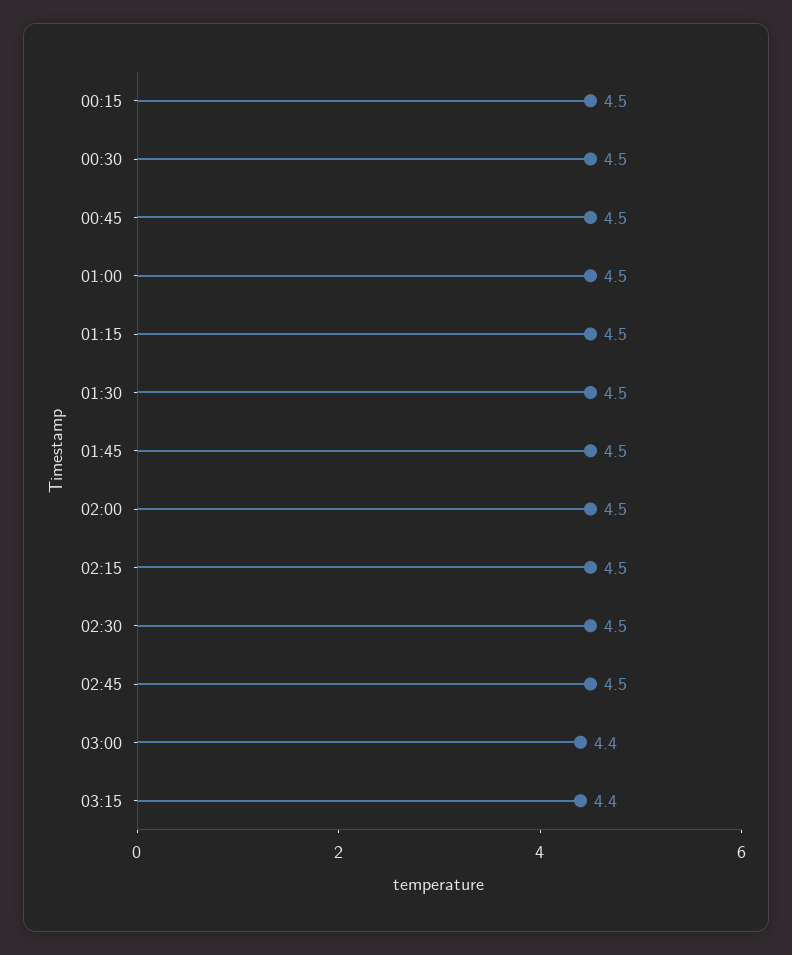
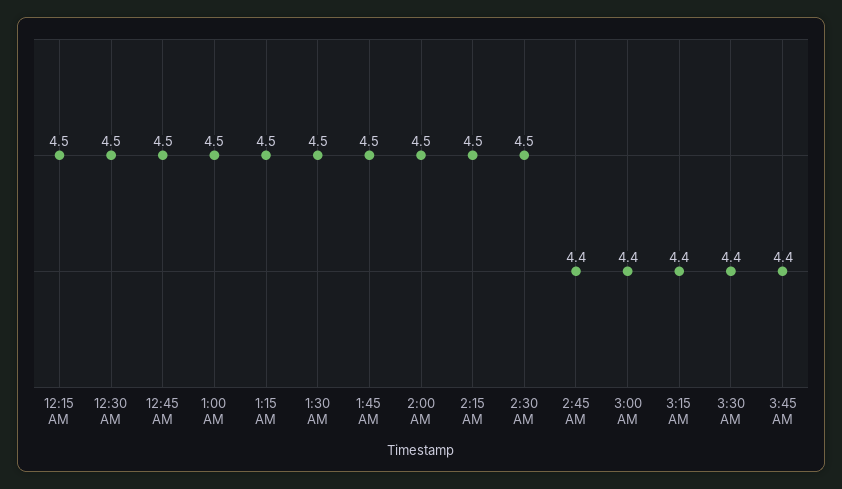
02:45: 4.5 -> 4.4
3:30 AM: none -> 4.4
3:45 AM: none -> 4.4

